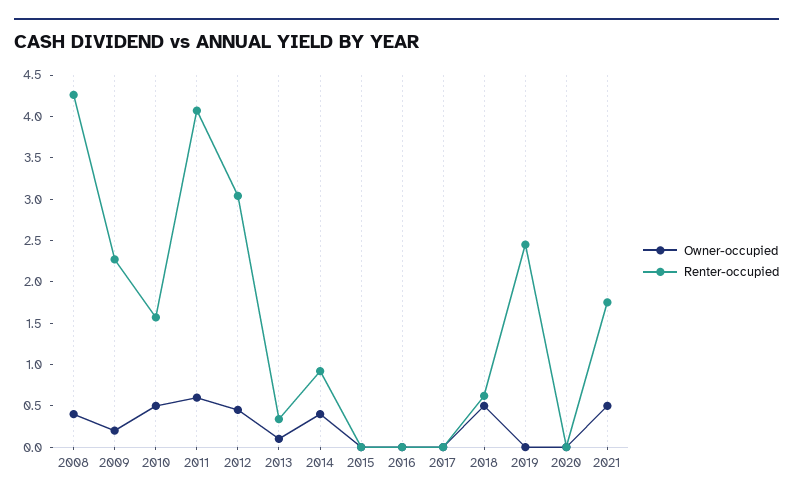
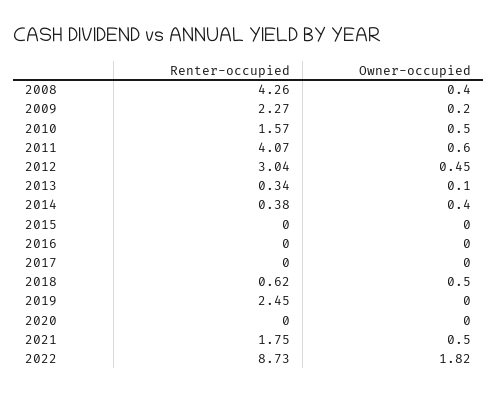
Renter-occupied, 2014: 0.9 -> 0.38
Renter-occupied, 2022: none -> 8.73
Owner-occupied, 2022: none -> 1.82

